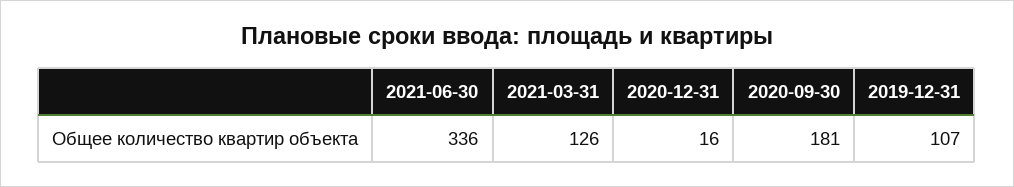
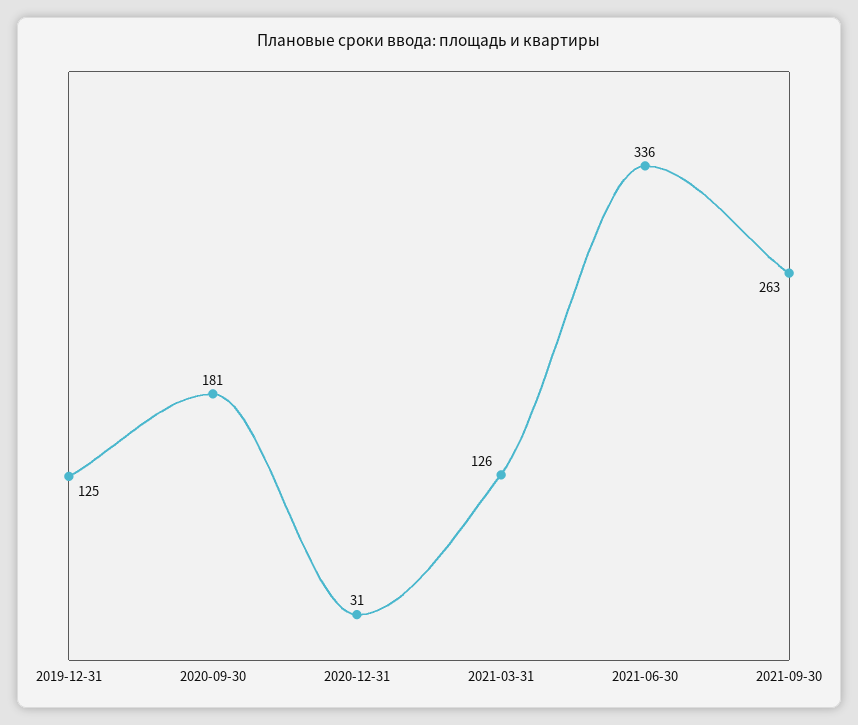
2020-12-31: 16 -> 31
2019-12-31: 107 -> 125
2021-09-30: none -> 263

